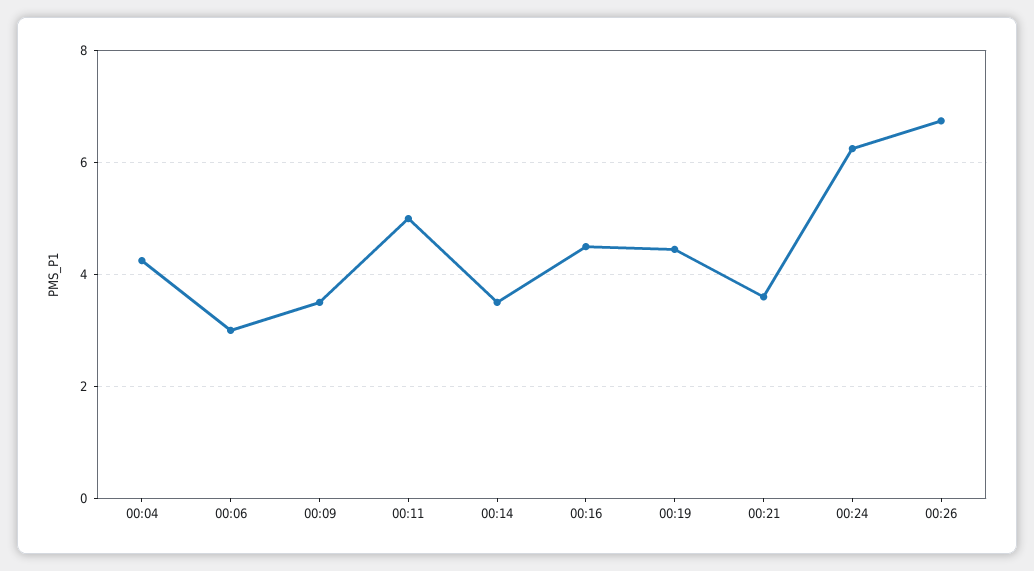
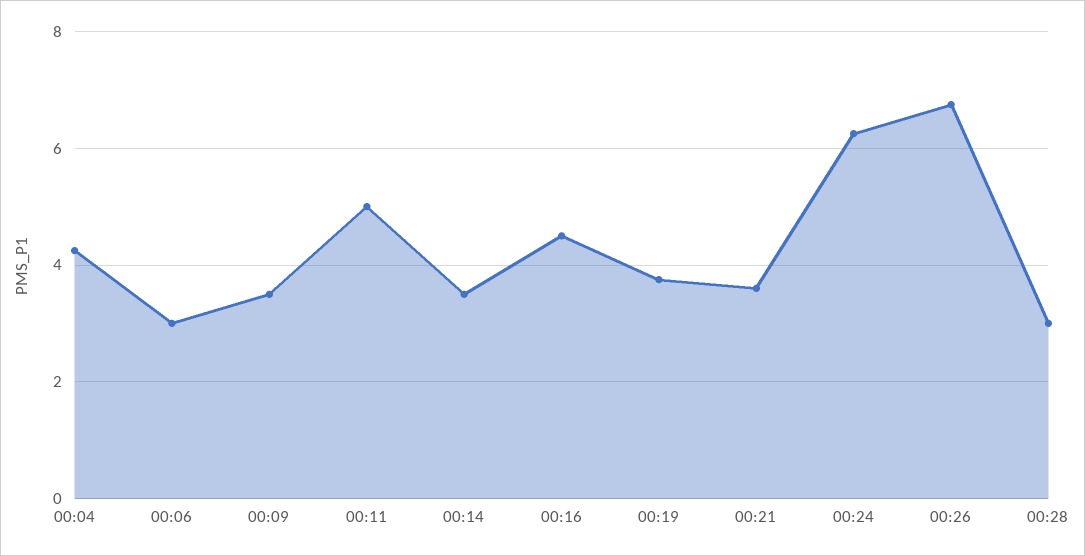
00:19: 4.4 -> 3.8
00:28: none -> 3

